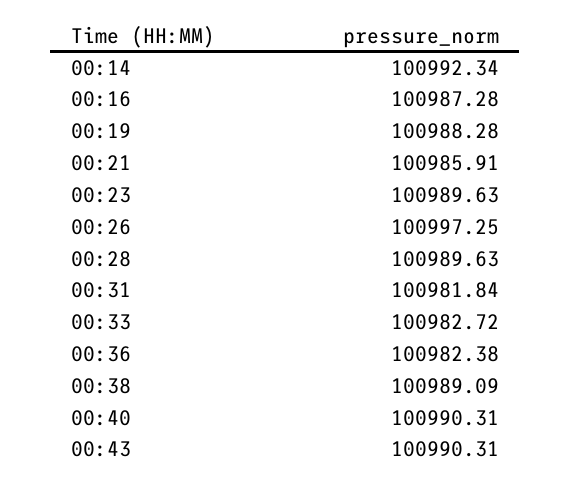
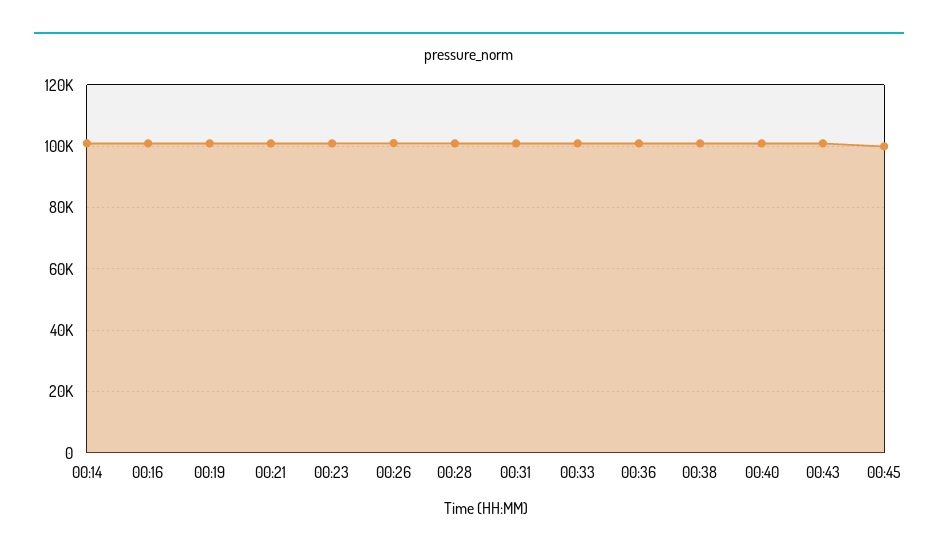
00:45: none -> 100000

